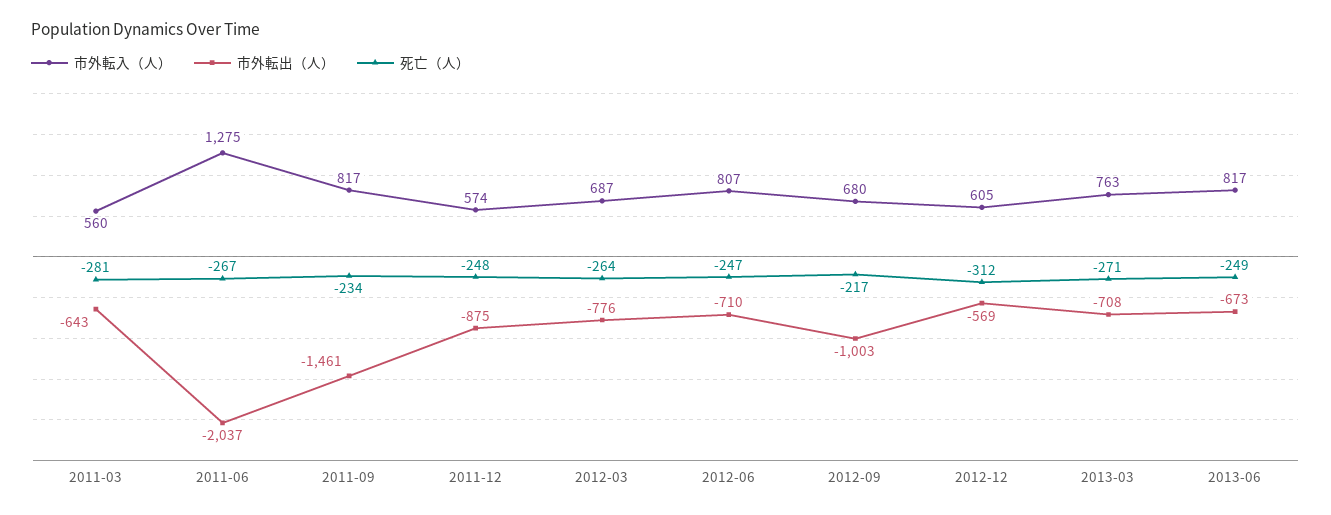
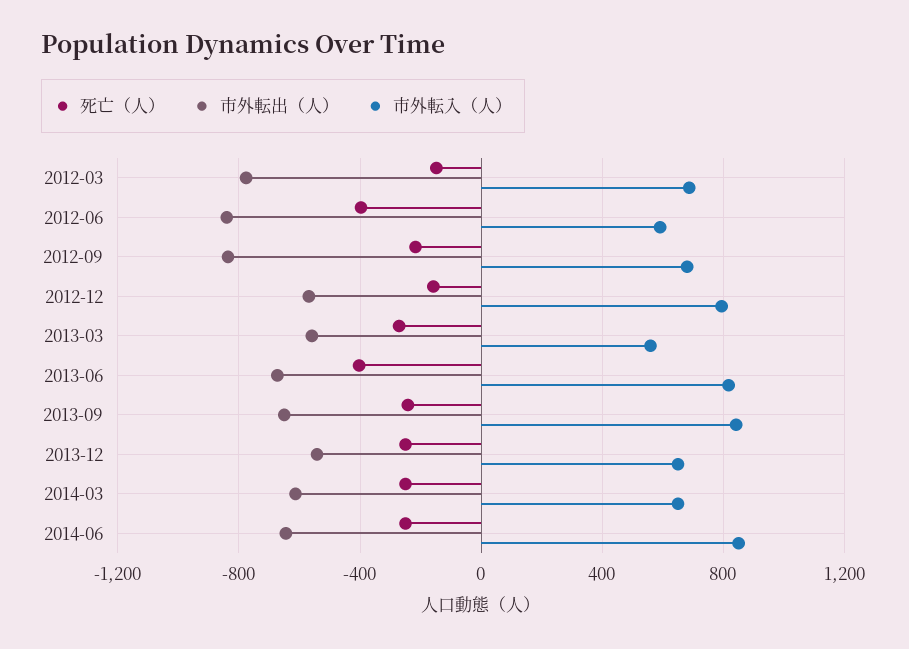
市外転入（人）, 2011-03: 560 -> none
市外転出（人）, 2011-03: -643 -> none
死亡（人）, 2011-03: -281 -> none
市外転入（人）, 2011-06: 1275 -> none
市外転出（人）, 2011-06: -2037 -> none
死亡（人）, 2011-06: -267 -> none
市外転入（人）, 2011-09: 817 -> none
市外転出（人）, 2011-09: -1461 -> none
死亡（人）, 2011-09: -234 -> none
市外転入（人）, 2011-12: 574 -> none
市外転出（人）, 2011-12: -875 -> none
死亡（人）, 2011-12: -248 -> none
死亡（人）, 2012-03: -264 -> -150
市外転入（人）, 2012-06: 807 -> 600
市外転出（人）, 2012-06: -710 -> -850
死亡（人）, 2012-06: -247 -> -400
市外転出（人）, 2012-09: -1003 -> -850
市外転入（人）, 2012-12: 605 -> 800
死亡（人）, 2012-12: -312 -> -150
市外転入（人）, 2013-03: 763 -> 550
市外転出（人）, 2013-03: -708 -> -550
死亡（人）, 2013-06: -249 -> -400
死亡（人）, 2013-09: none -> -250
市外転出（人）, 2013-09: none -> -650
市外転入（人）, 2013-09: none -> 850
死亡（人）, 2013-12: none -> -250
市外転出（人）, 2013-12: none -> -550
市外転入（人）, 2013-12: none -> 650
死亡（人）, 2014-03: none -> -250
市外転出（人）, 2014-03: none -> -600
市外転入（人）, 2014-03: none -> 650
死亡（人）, 2014-06: none -> -250
市外転出（人）, 2014-06: none -> -650
市外転入（人）, 2014-06: none -> 850

